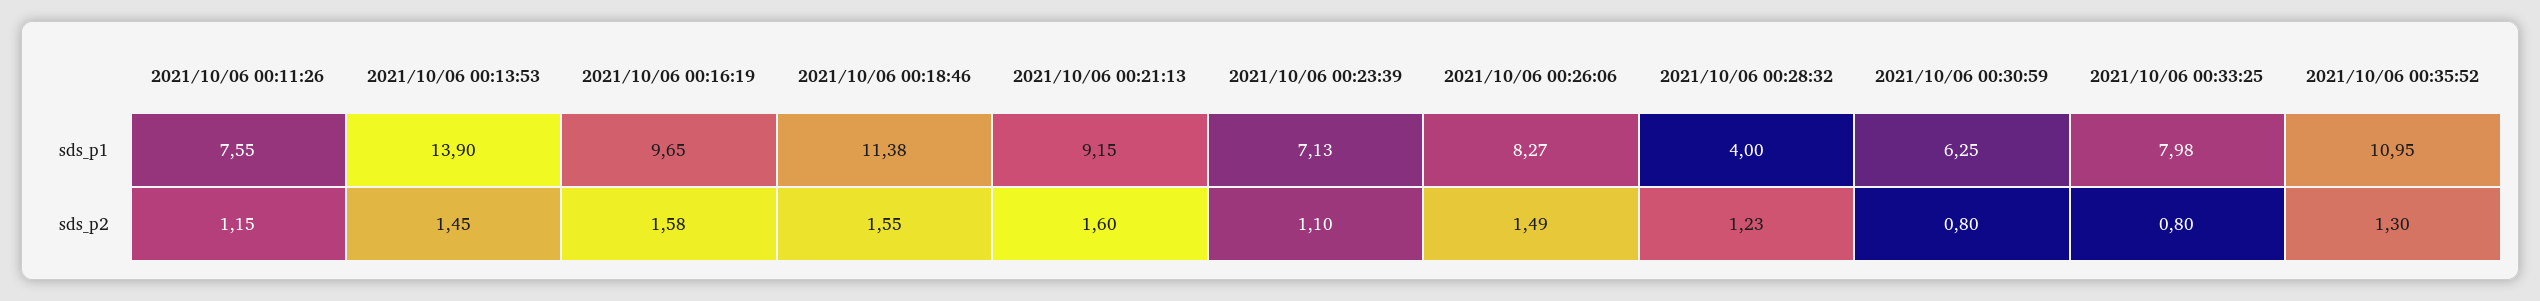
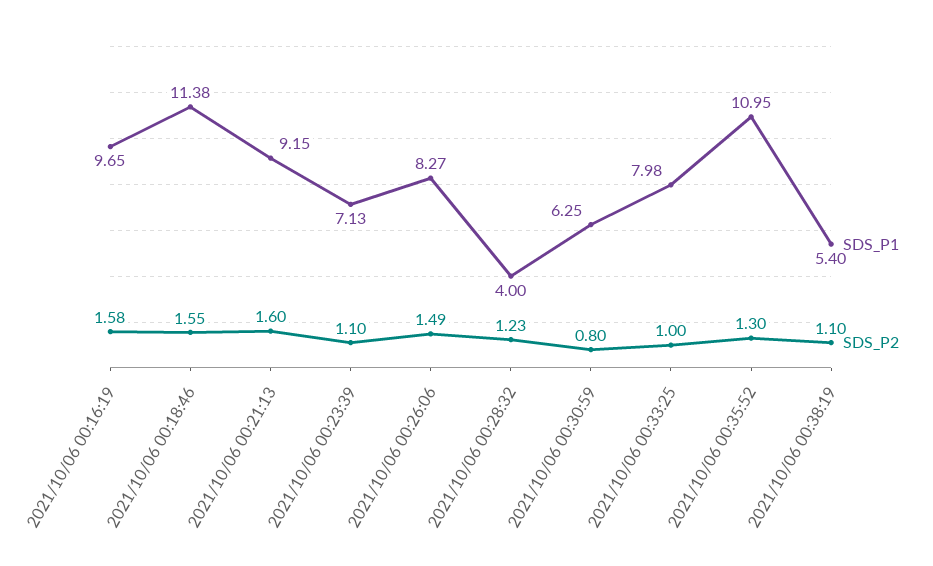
sds_p1, 2021/10/06 00:11:26: 7.55 -> none
sds_p1, 2021/10/06 00:13:53: 13.9 -> none
sds_p2, 2021/10/06 00:11:26: 1.15 -> none
sds_p2, 2021/10/06 00:13:53: 1.45 -> none
sds_p2, 2021/10/06 00:33:25: 0.8 -> 1
sds_p1, 2021/10/06 00:38:19: none -> 5.4
sds_p2, 2021/10/06 00:38:19: none -> 1.1

